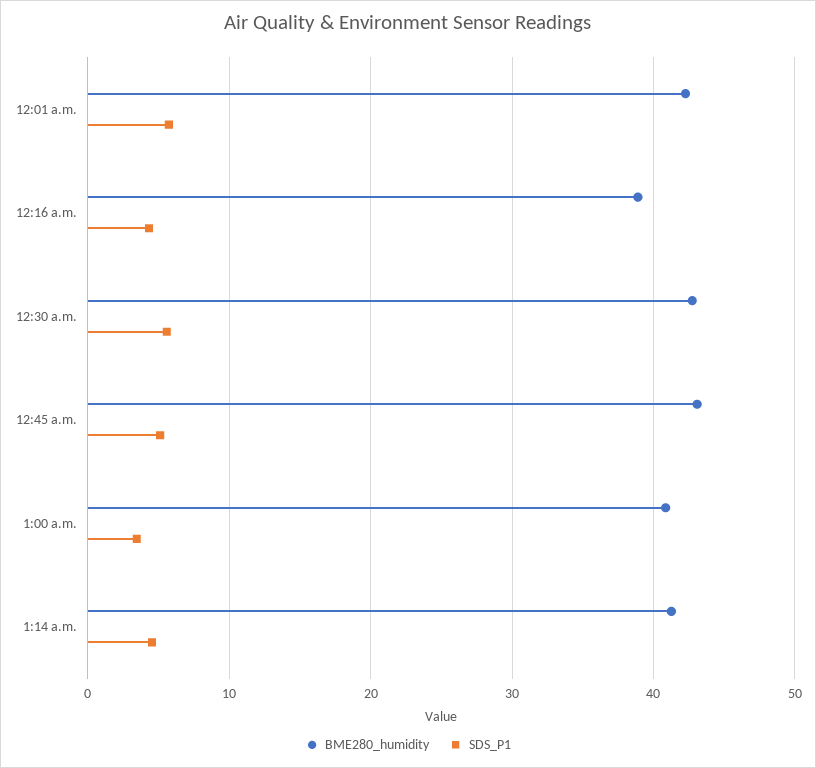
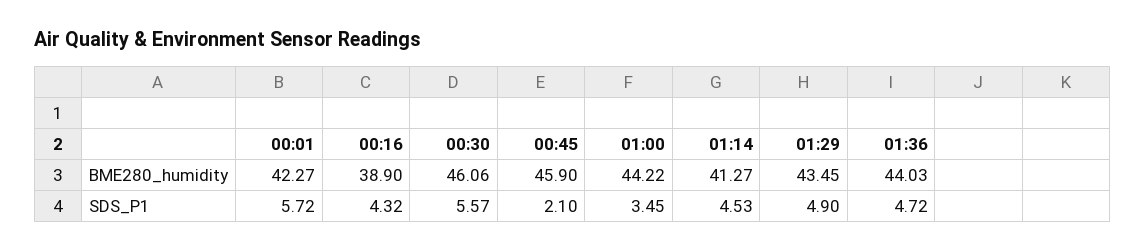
BME280_humidity, 12:30 a.m.: 43 -> 46.06
BME280_humidity, 12:45 a.m.: 43 -> 45.9
SDS_P1, 12:45 a.m.: 5 -> 2.1
BME280_humidity, 1:00 a.m.: 41 -> 44.22
BME280_humidity, 01:29: none -> 43.45
BME280_humidity, 01:36: none -> 44.03
SDS_P1, 01:29: none -> 4.9
SDS_P1, 01:36: none -> 4.72

